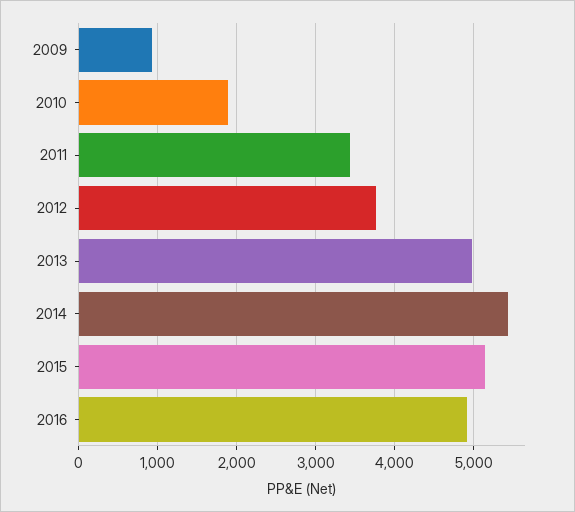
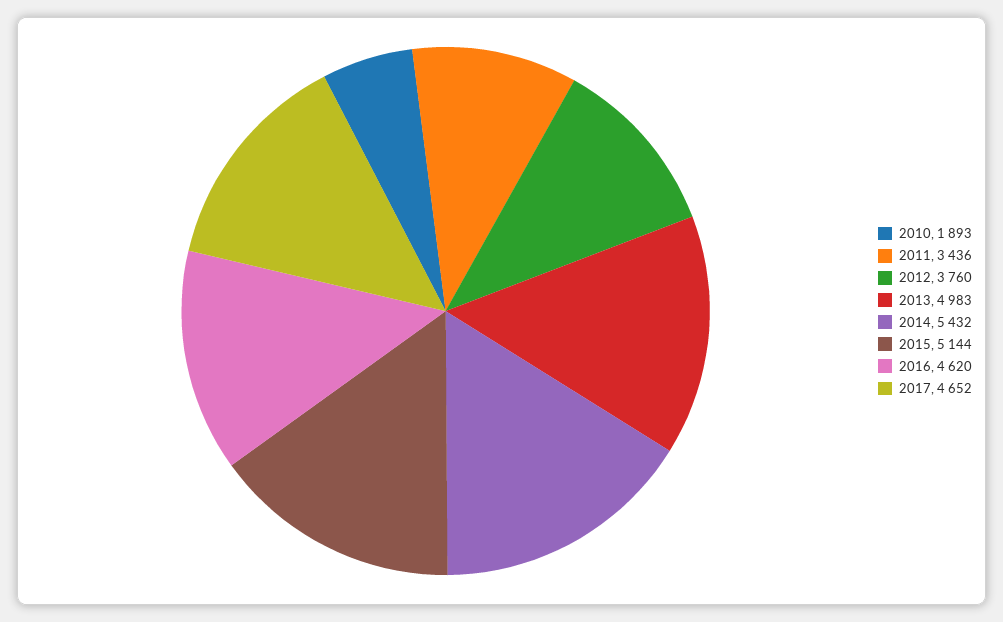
2009: 900 -> none
2016: 4900 -> 4620
2017: none -> 4652

